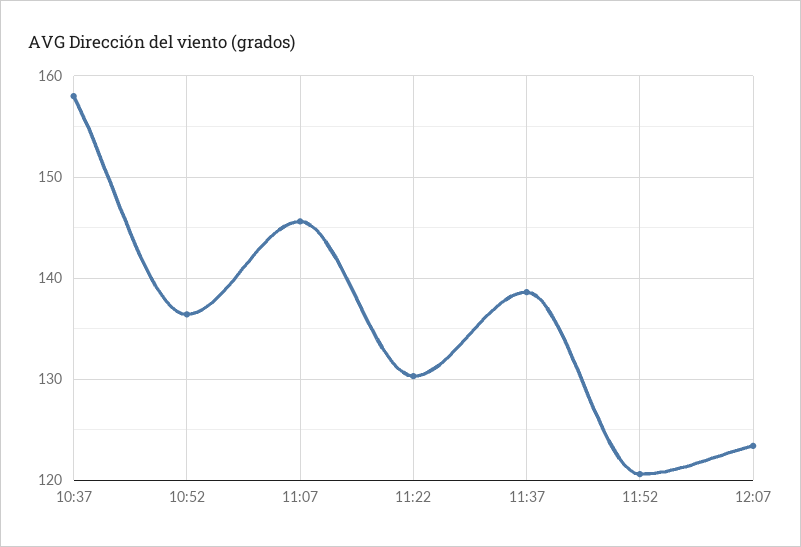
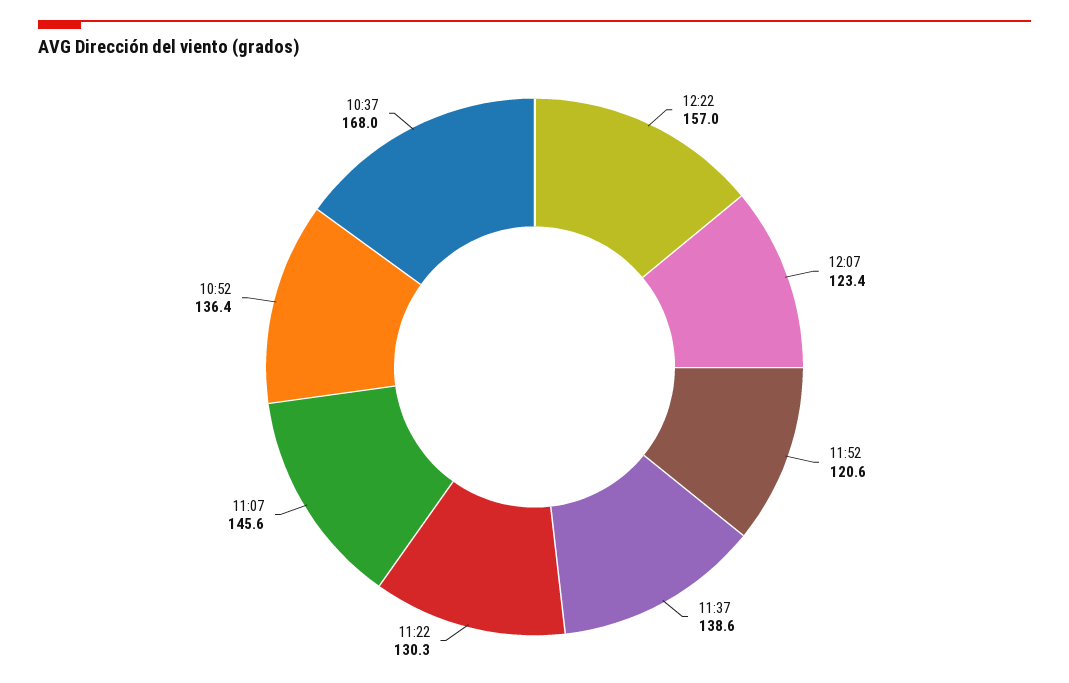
10:37: 158 -> 168
12:22: none -> 157

